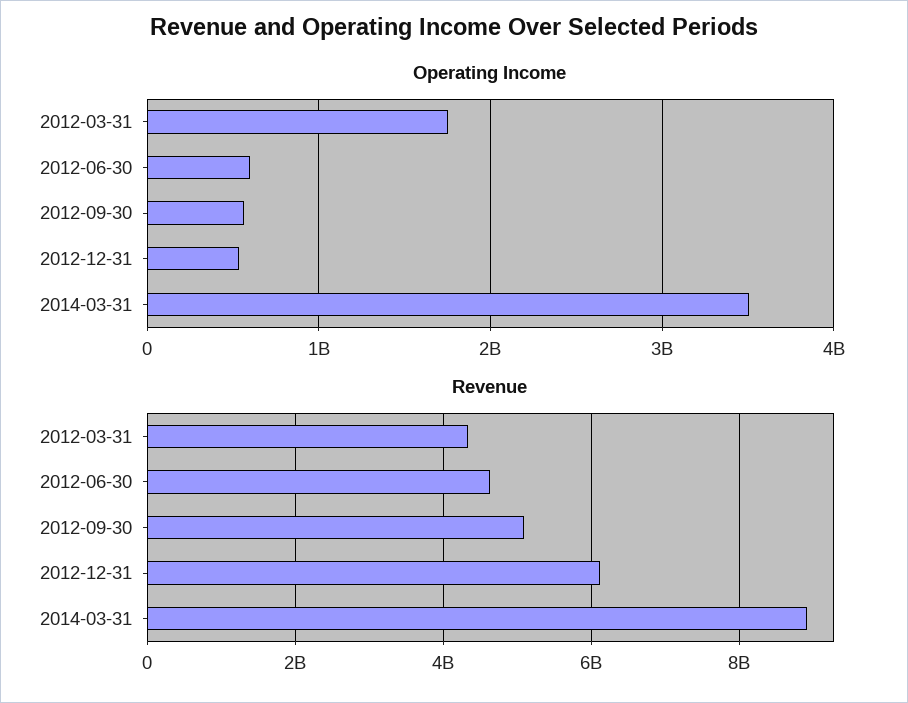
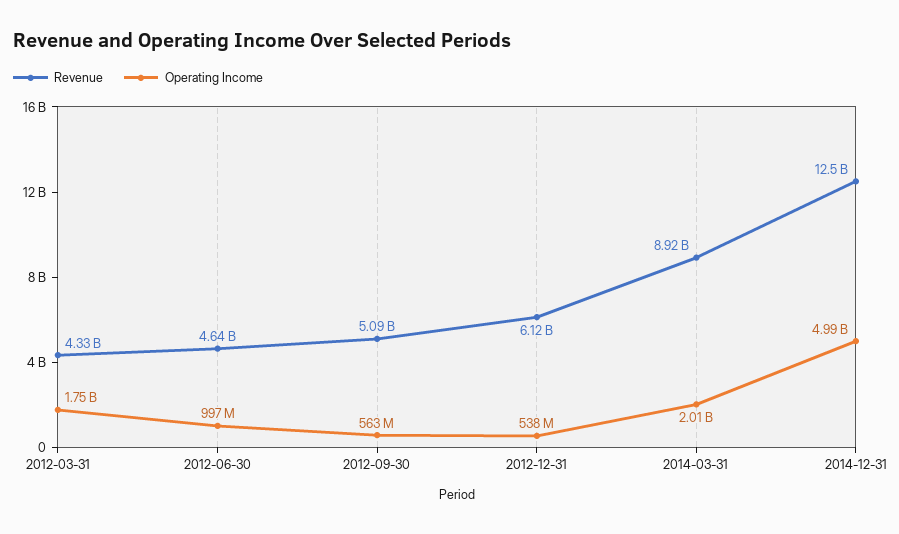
Operating Income, 2012-06-30: 600000000 -> 997000000
Operating Income, 2014-03-31: 3500000000 -> 2010000000
Revenue, 2014-12-31: none -> 12500000000
Operating Income, 2014-12-31: none -> 4990000000

